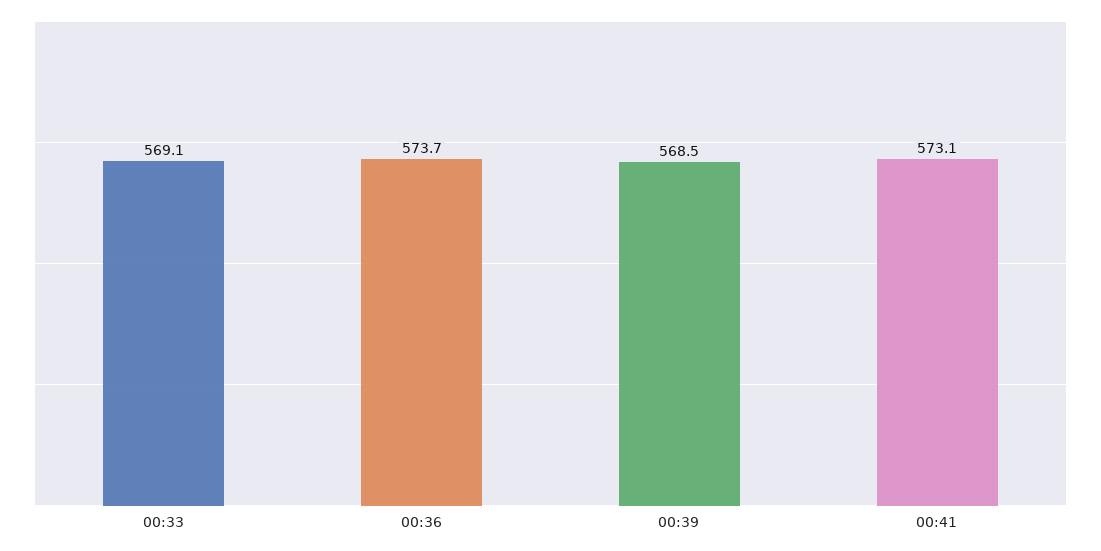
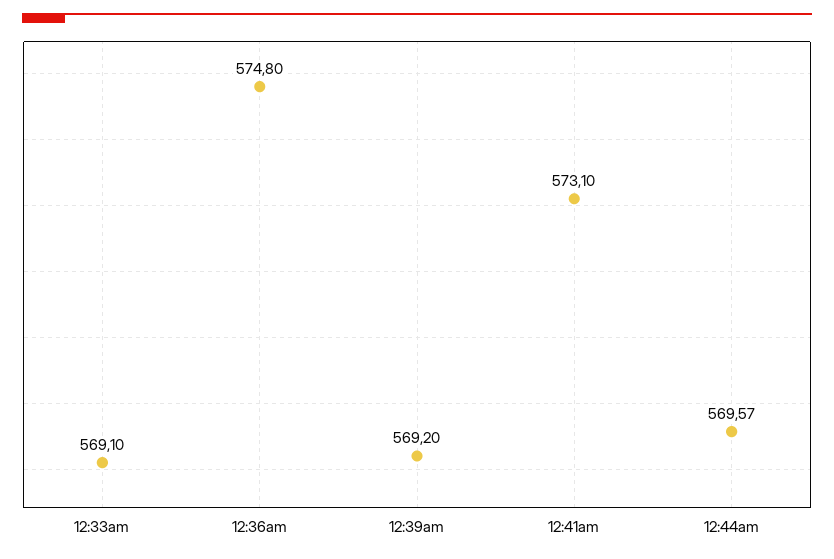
00:36: 573.7 -> 574.8
00:39: 568.5 -> 569.2
12:44am: none -> 569.57

